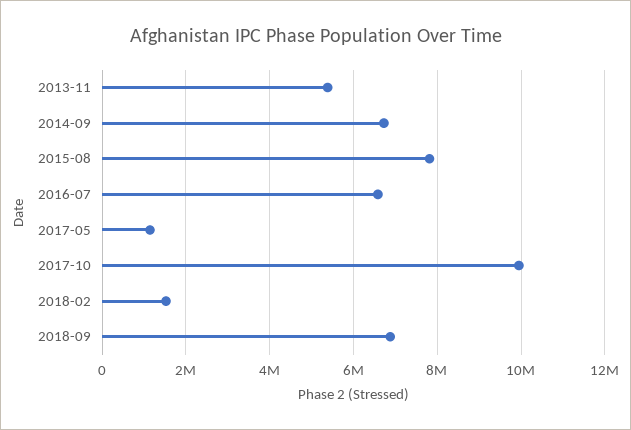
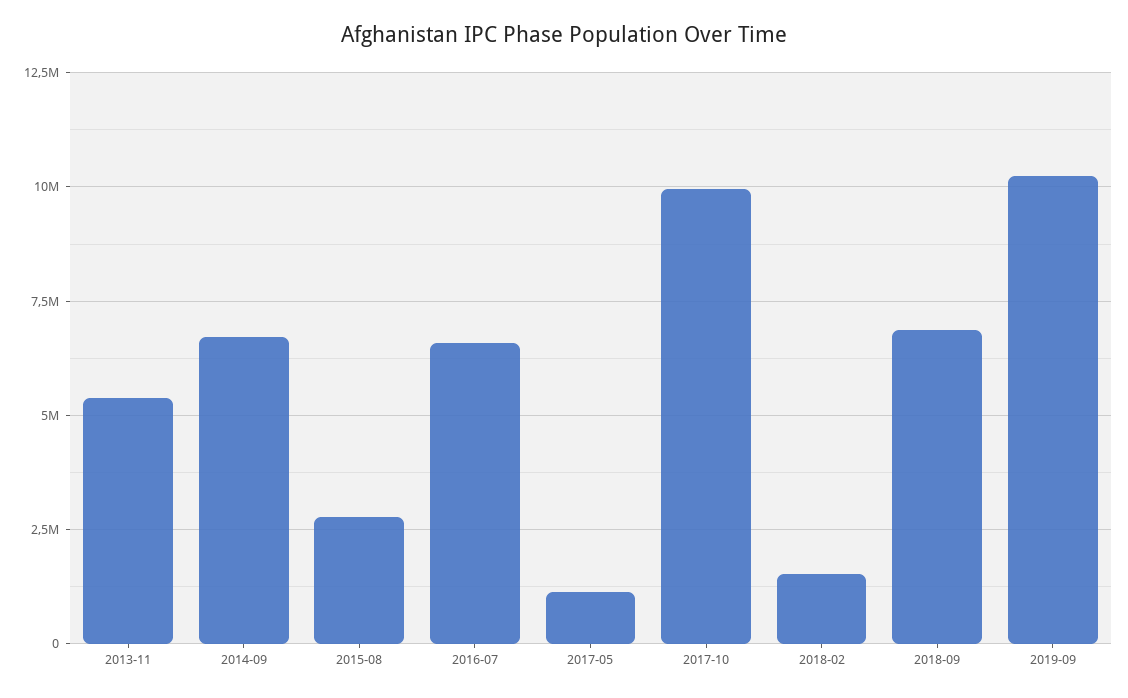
2015-08: 7800000 -> 2750000
2019-09: none -> 10250000

